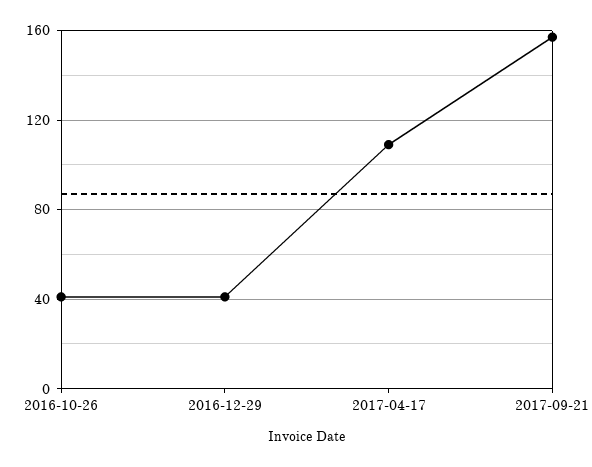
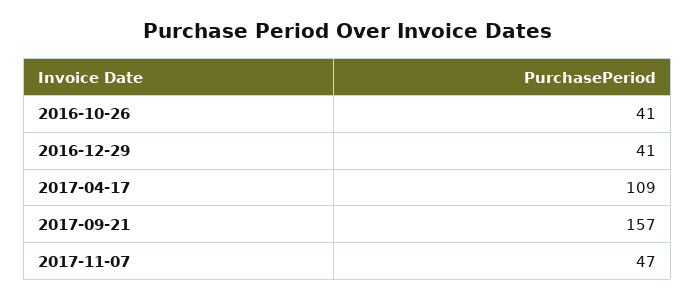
2017-11-07: none -> 47

